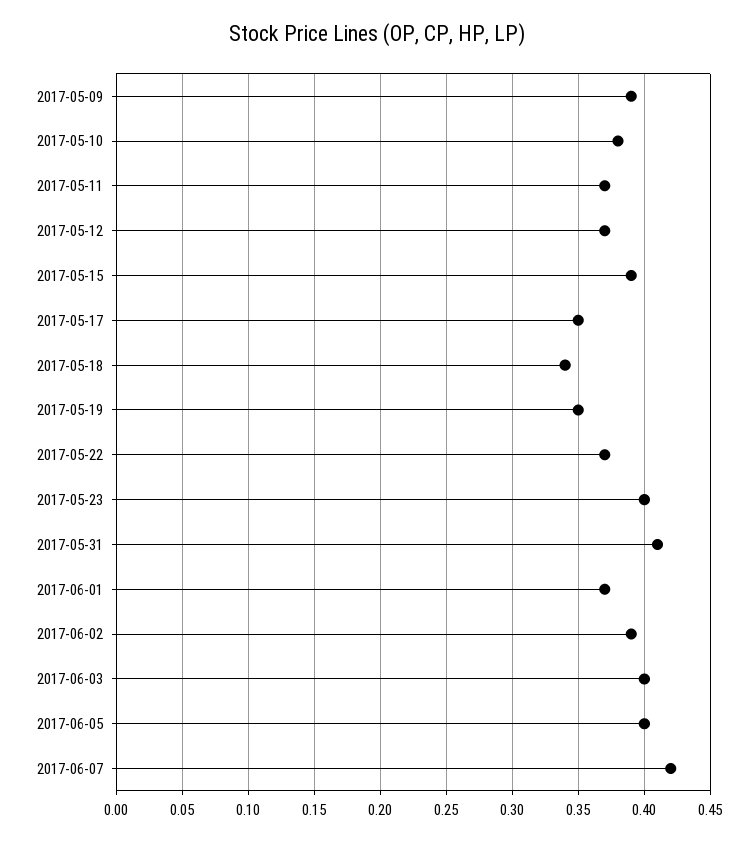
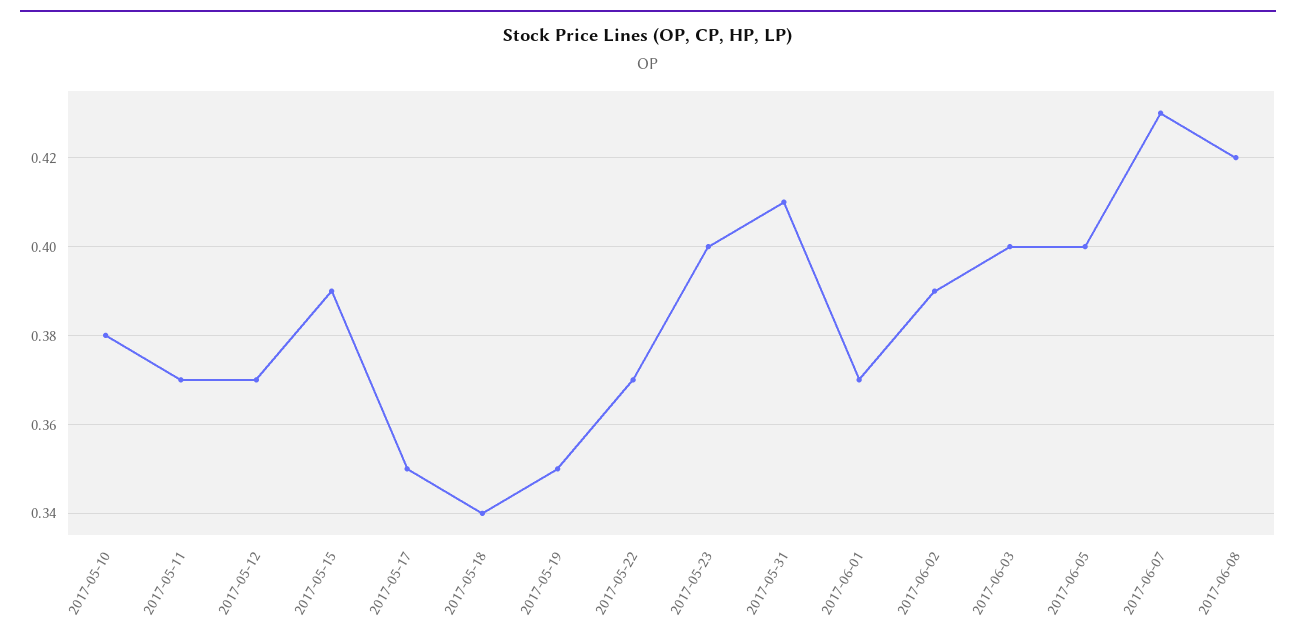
2017-05-09: 0.39 -> none
2017-06-07: 0.42 -> 0.43
2017-06-08: none -> 0.42

